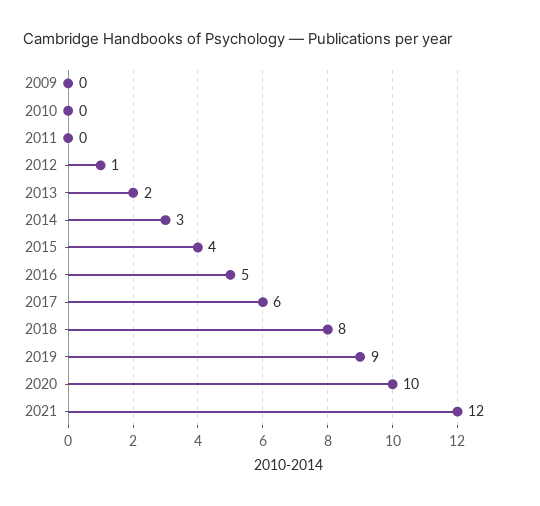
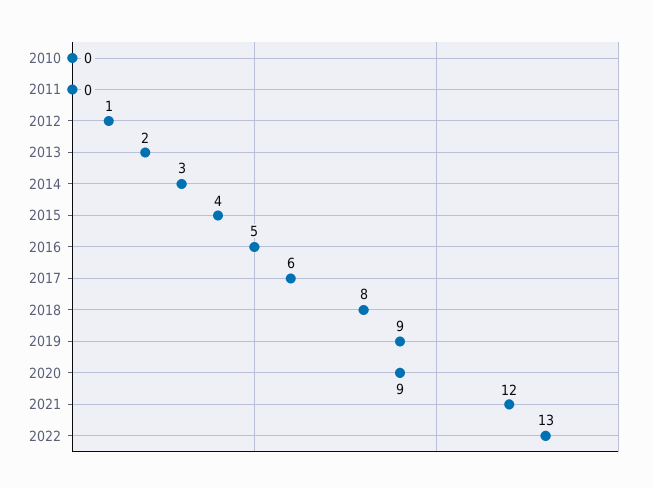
2009: 0 -> none
2020: 10 -> 9
2022: none -> 13

